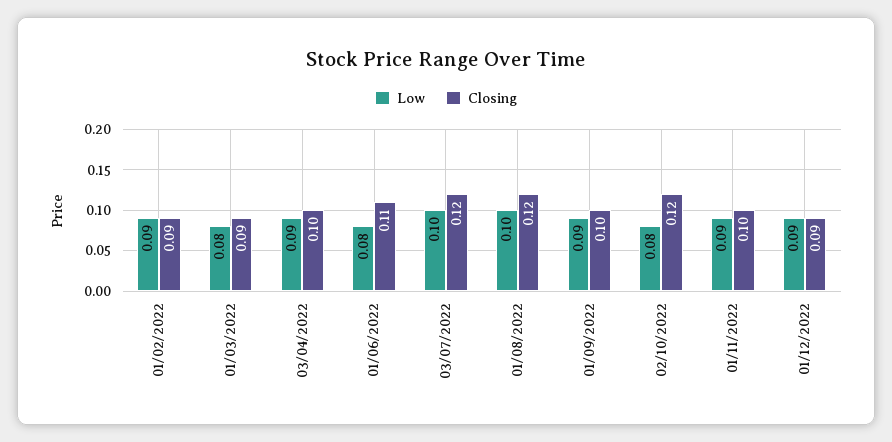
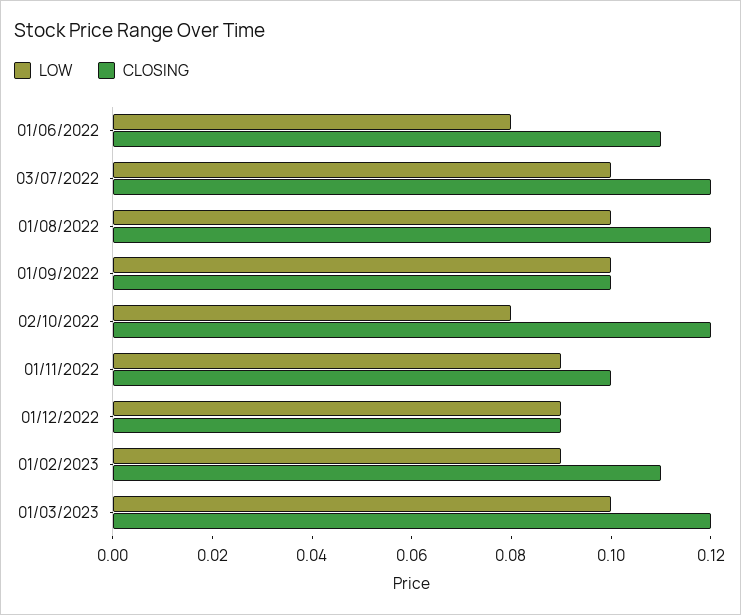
Low, 01/02/2022: 0.09 -> none
Closing, 01/02/2022: 0.09 -> none
Low, 01/03/2022: 0.08 -> none
Closing, 01/03/2022: 0.09 -> none
Low, 03/04/2022: 0.09 -> none
Closing, 03/04/2022: 0.1 -> none
Low, 01/09/2022: 0.09 -> 0.1
Low, 01/02/2023: none -> 0.09
Closing, 01/02/2023: none -> 0.11
Low, 01/03/2023: none -> 0.1
Closing, 01/03/2023: none -> 0.12

